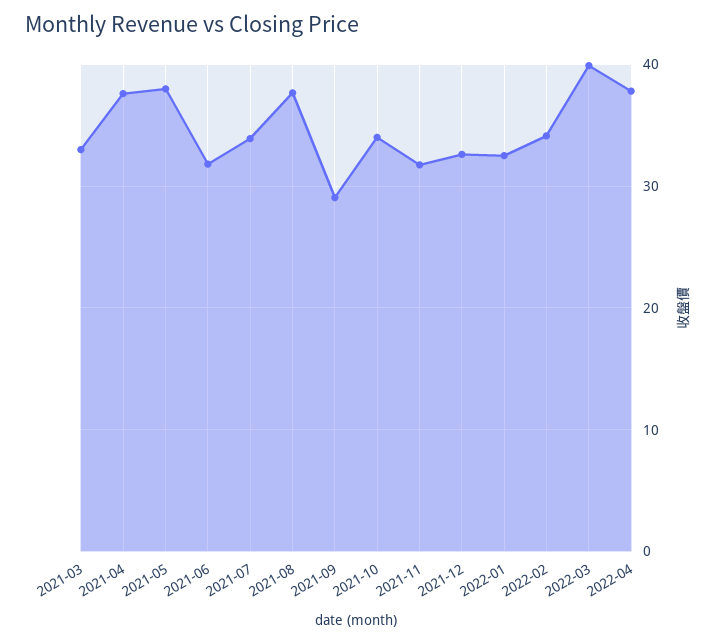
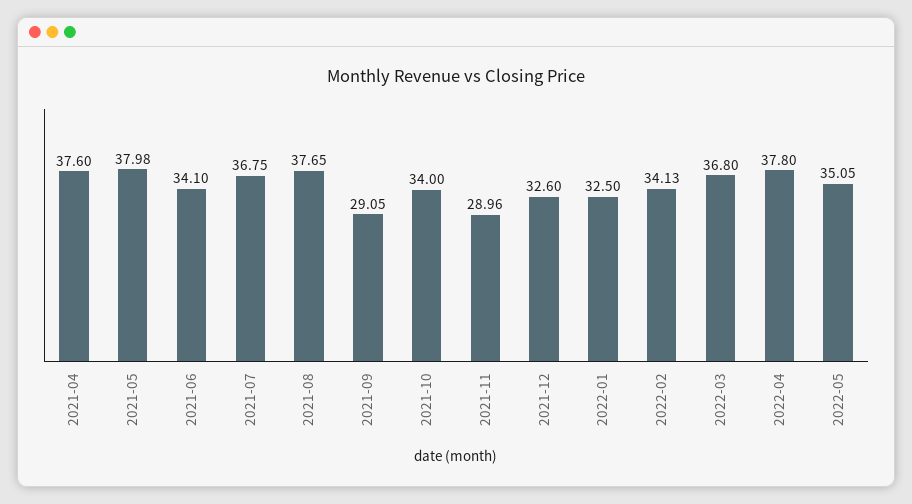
2021-03: 33 -> none
2021-06: 32 -> 34.1
2021-07: 34 -> 36.75
2021-11: 32 -> 28.96
2022-03: 40 -> 36.8
2022-05: none -> 35.05

